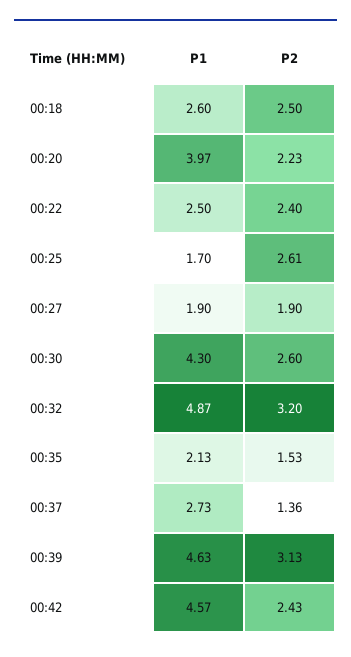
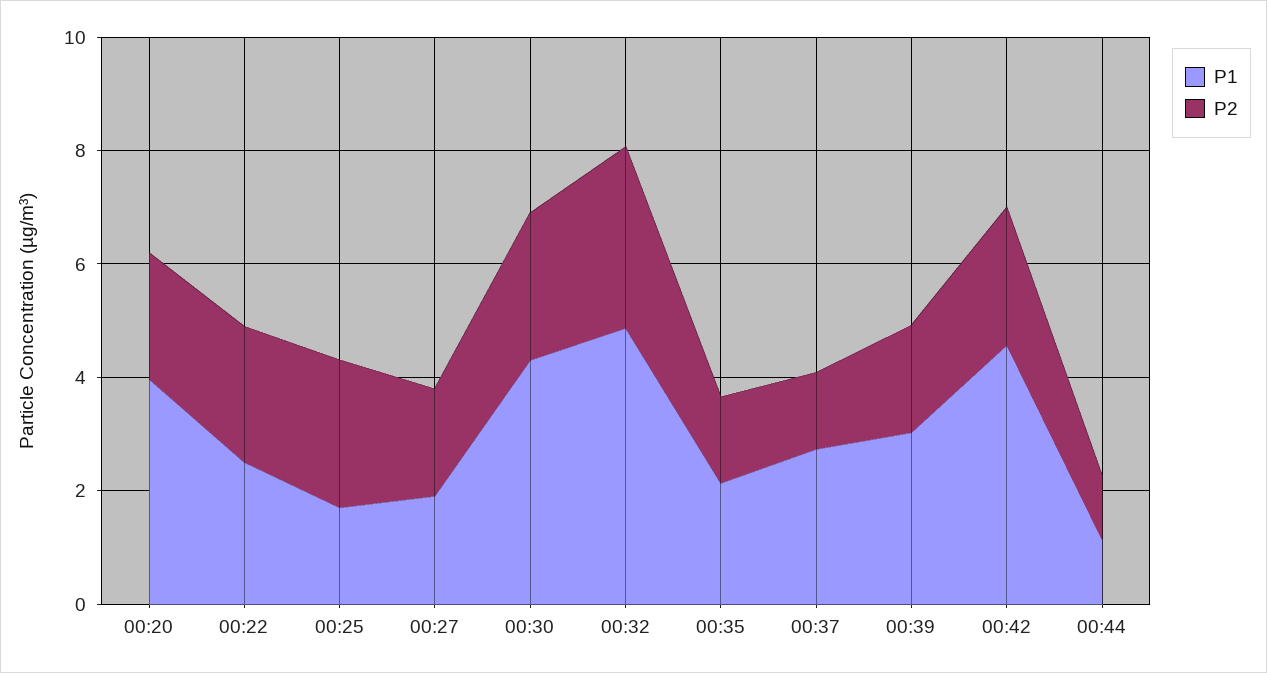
P1, 00:18: 2.6 -> none
P2, 00:18: 2.5 -> none
P1, 00:39: 4.63 -> 3
P2, 00:39: 3.13 -> 2
P1, 00:44: none -> 1
P2, 00:44: none -> 1

